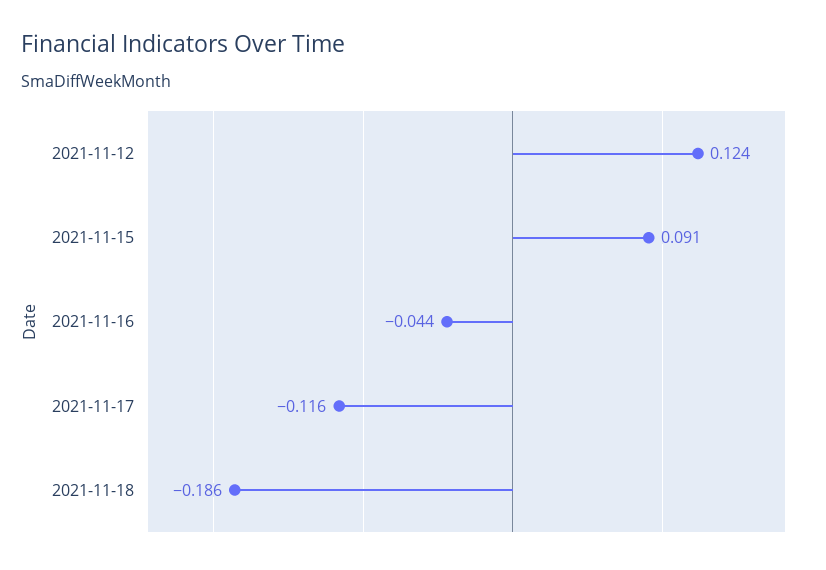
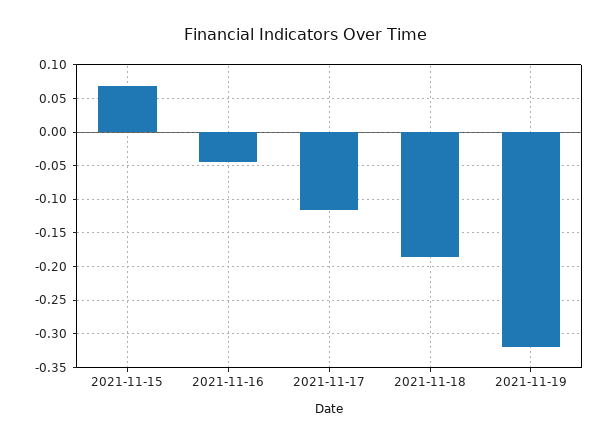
2021-11-12: 0.124 -> none
2021-11-15: 0.091 -> 0.07
2021-11-19: none -> -0.32

